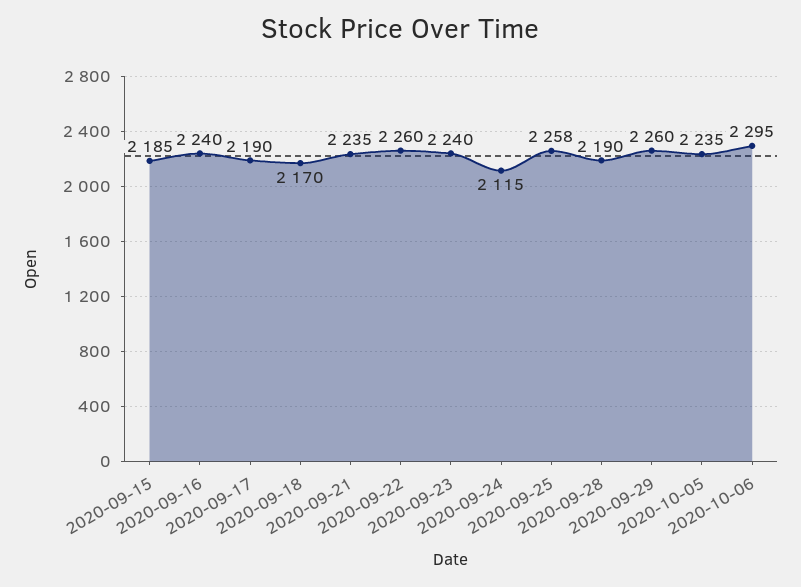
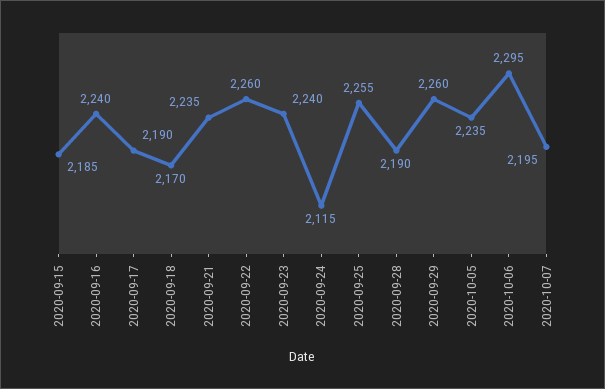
2020-09-25: 2258 -> 2255
2020-10-07: none -> 2195

